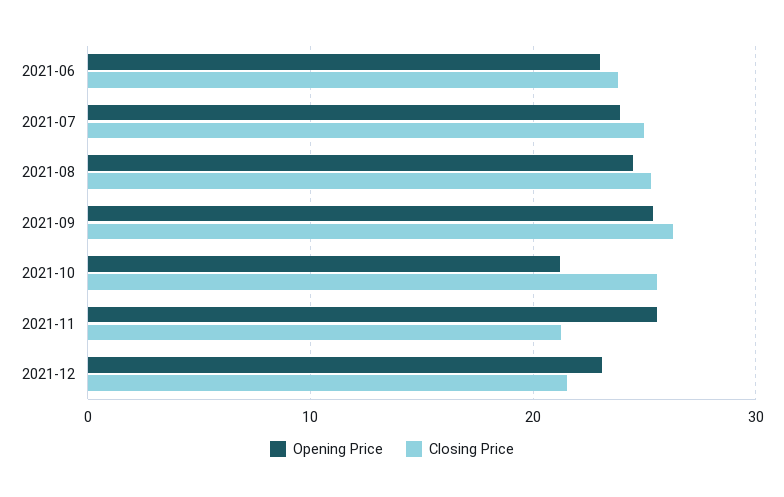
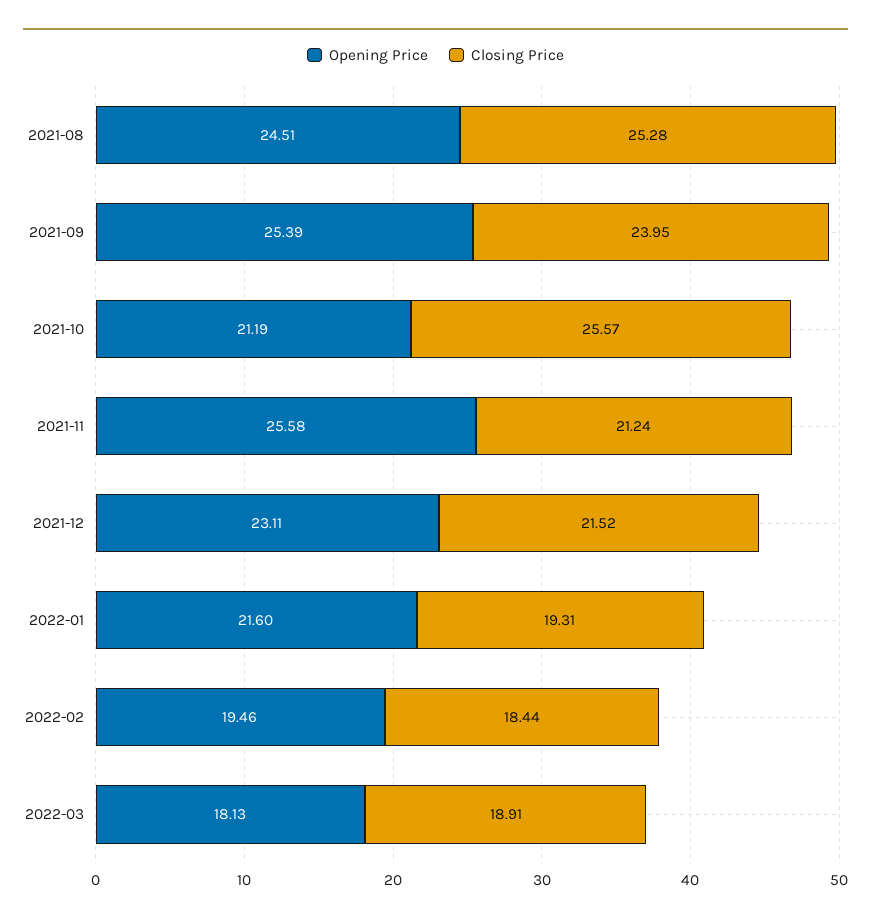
Opening Price, 2021-06: 23 -> none
Closing Price, 2021-06: 24 -> none
Opening Price, 2021-07: 24 -> none
Closing Price, 2021-07: 25 -> none
Closing Price, 2021-09: 26 -> 23.95
Opening Price, 2022-01: none -> 21.6
Closing Price, 2022-01: none -> 19.31
Opening Price, 2022-02: none -> 19.46
Closing Price, 2022-02: none -> 18.44
Opening Price, 2022-03: none -> 18.13
Closing Price, 2022-03: none -> 18.91

